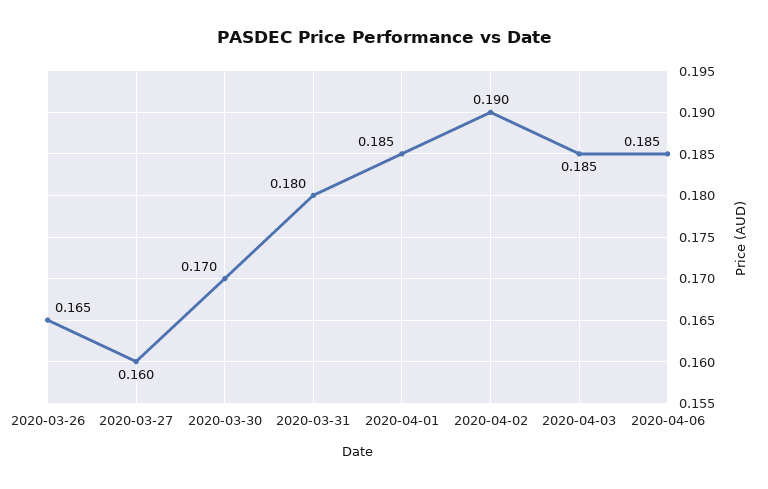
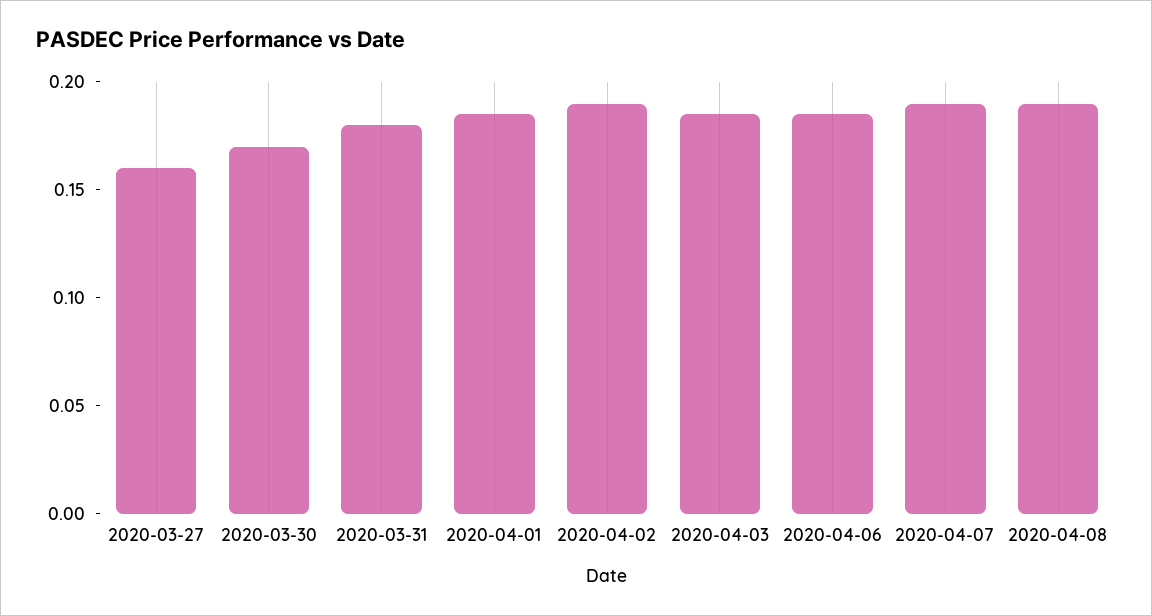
2020-03-26: 0.165 -> none
2020-04-07: none -> 0.19
2020-04-08: none -> 0.19

